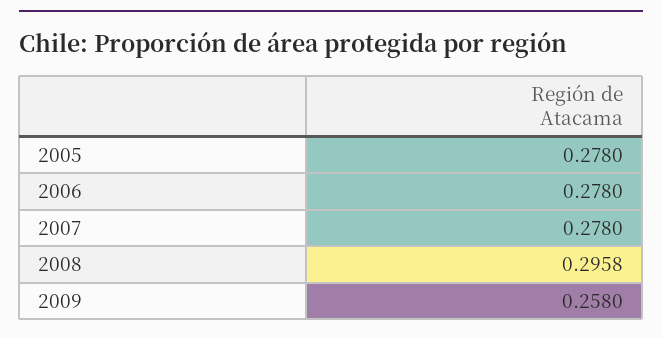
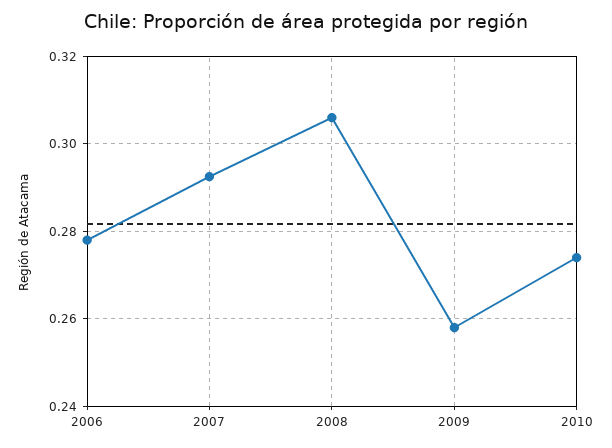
2005: 0.278 -> none
2007: 0.278 -> 0.292
2008: 0.2958 -> 0.306
2010: none -> 0.274

